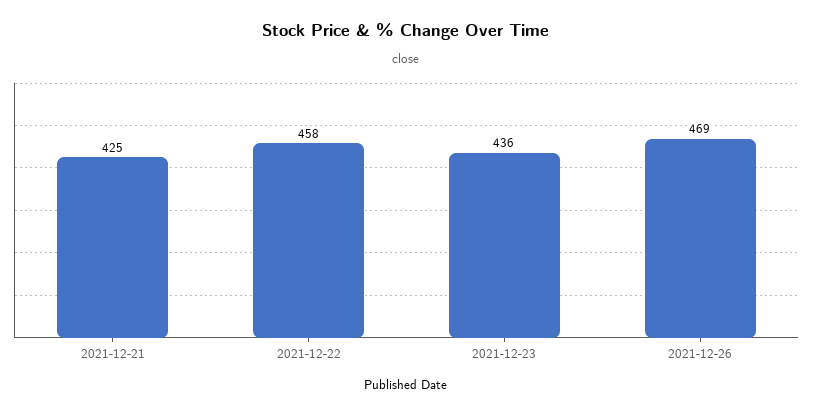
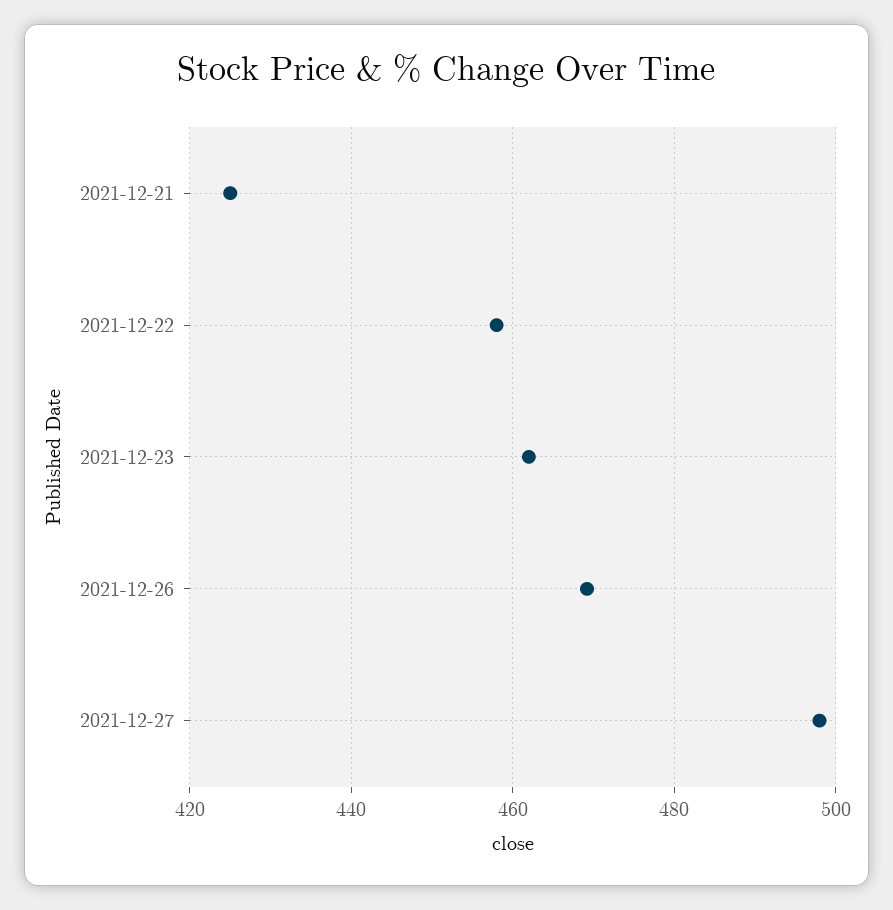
2021-12-23: 436 -> 462
2021-12-27: none -> 498

